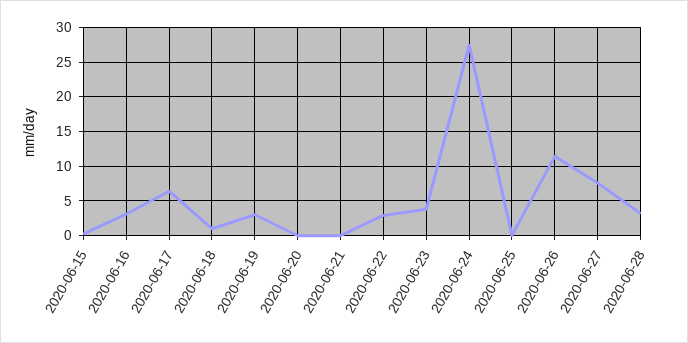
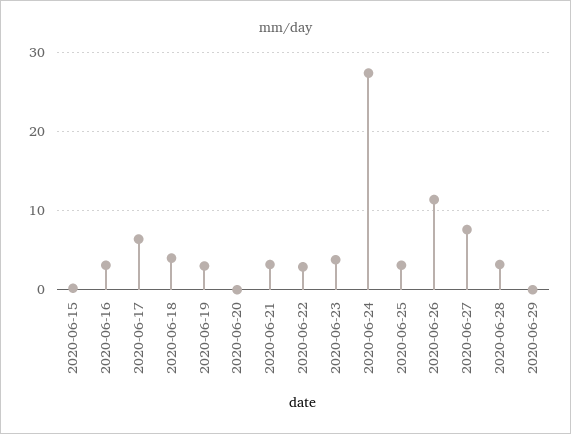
2020-06-18: 1 -> 4
2020-06-21: 0 -> 3
2020-06-25: 0 -> 3
2020-06-29: none -> 0

